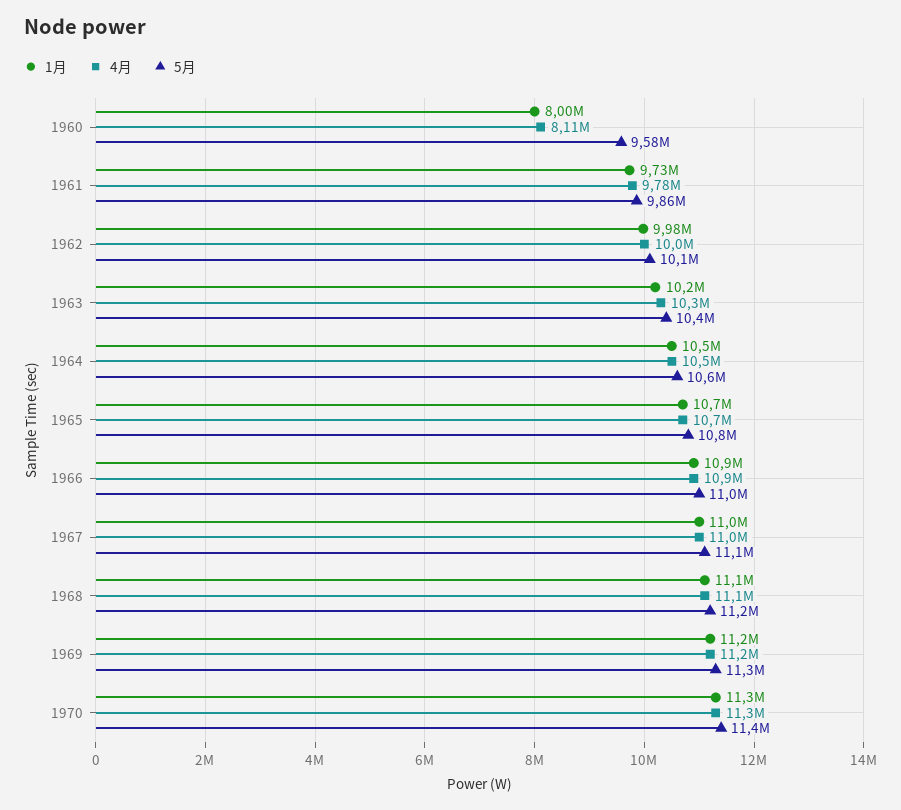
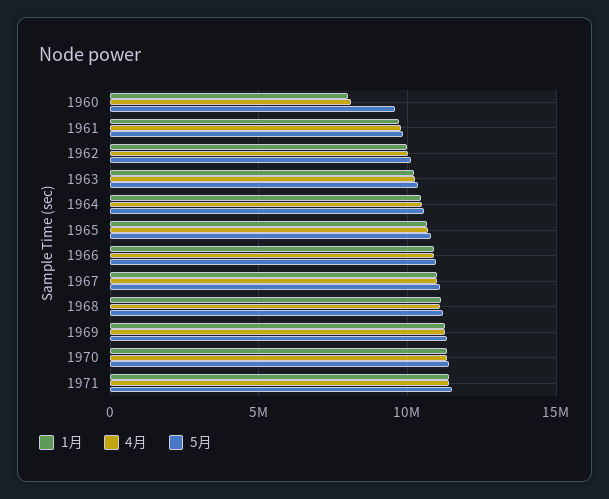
1月, 1971: none -> 11500000
4月, 1971: none -> 11500000
5月, 1971: none -> 11500000

